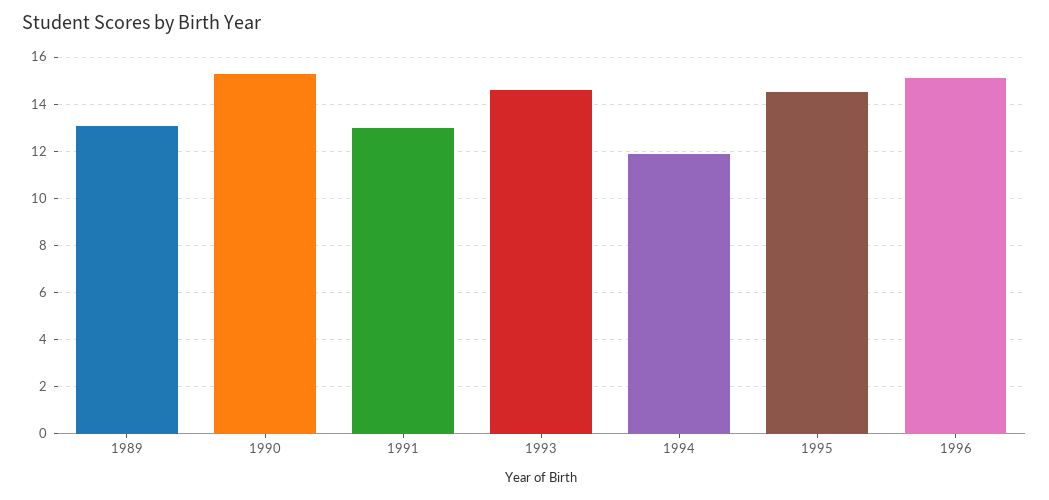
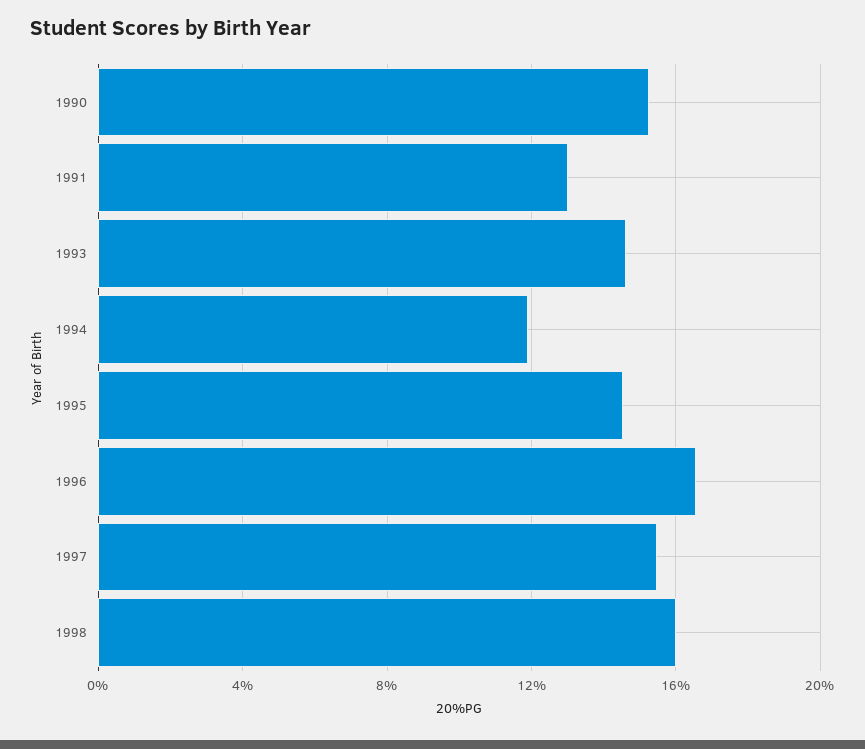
1989: 13 -> none
1996: 15 -> 16.5
1997: none -> 15.5
1998: none -> 16

